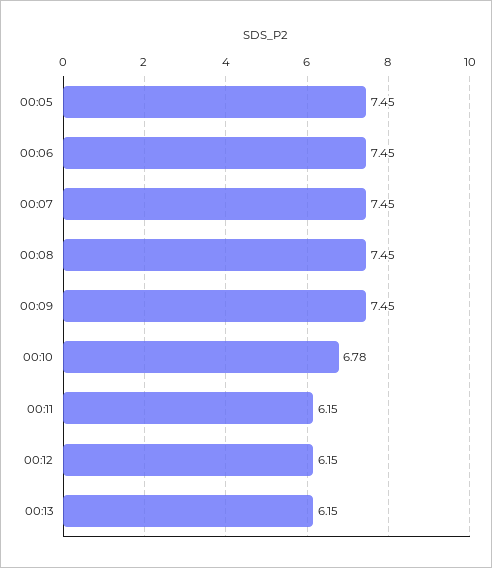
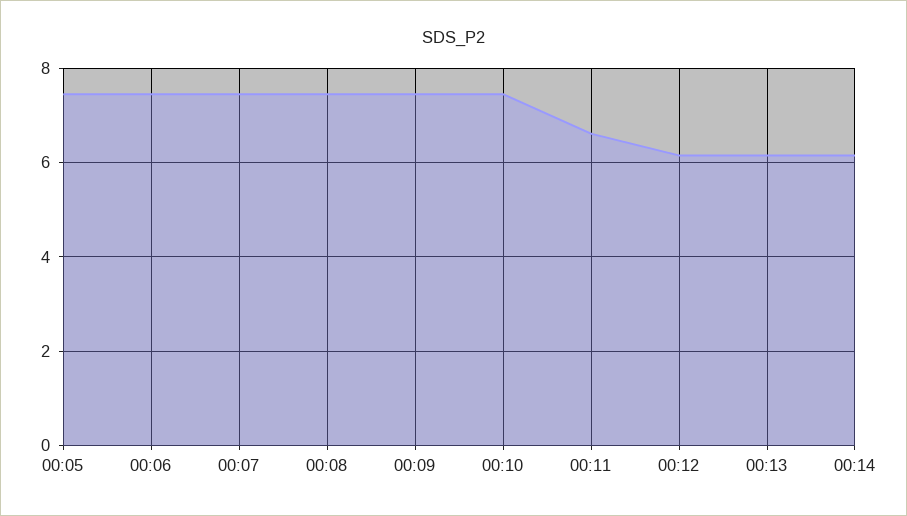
00:10: 6.78 -> 7.4
00:11: 6.15 -> 6.6
00:14: none -> 6.2

